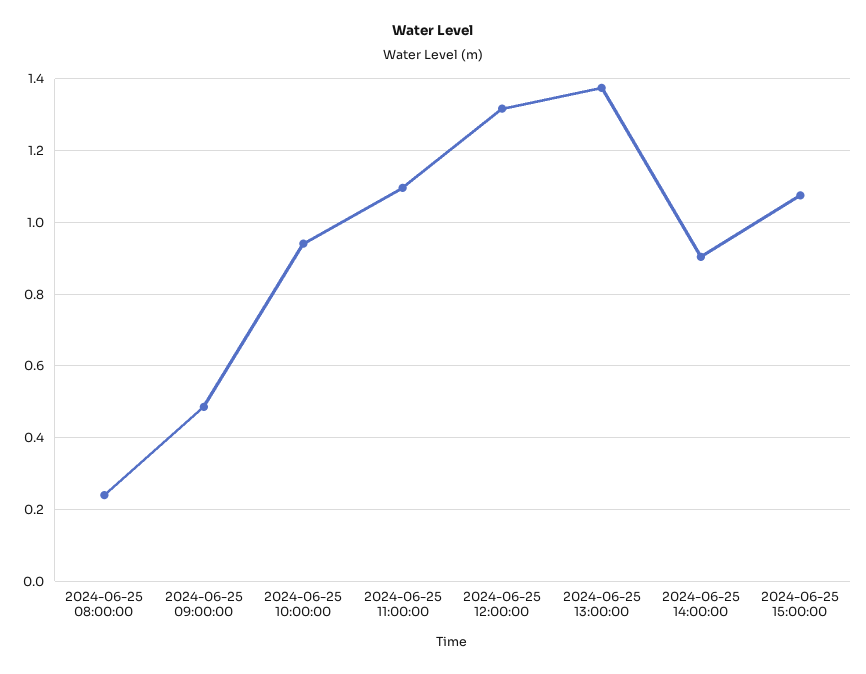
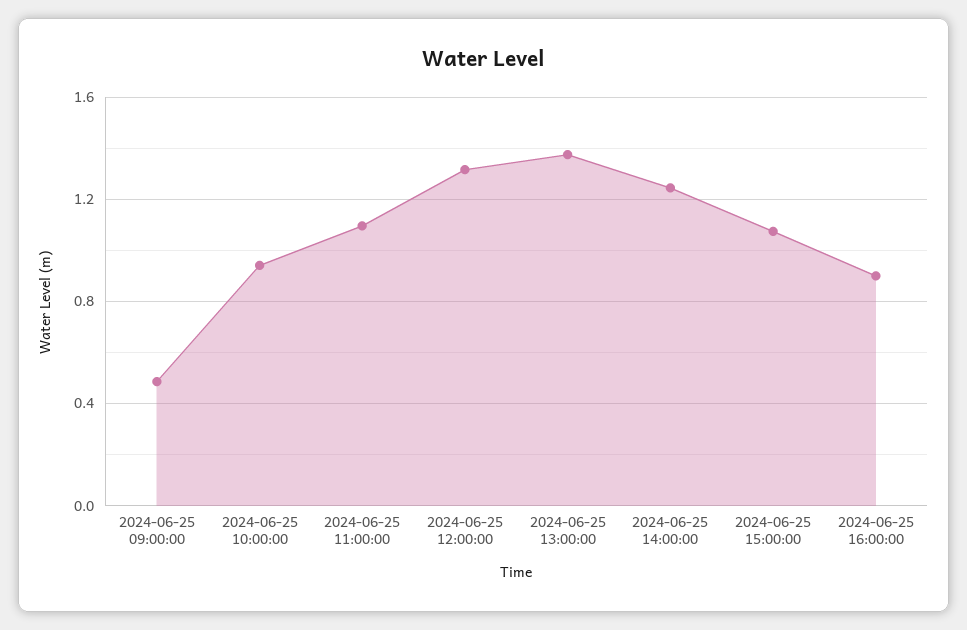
2024-06-25 08:00:00: 0.24 -> none
2024-06-25 14:00:00: 0.9 -> 1.25
2024-06-25 16:00:00: none -> 0.9

